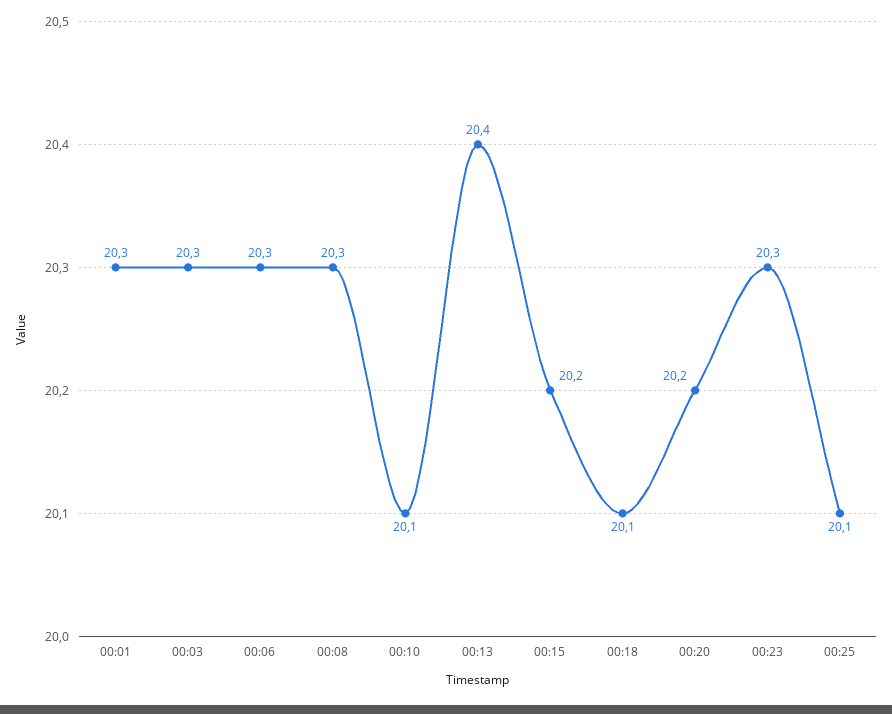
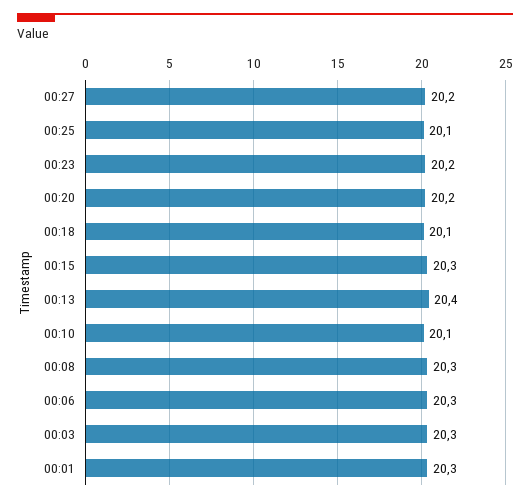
00:15: 20.2 -> 20.3
00:23: 20.3 -> 20.2
00:27: none -> 20.2

